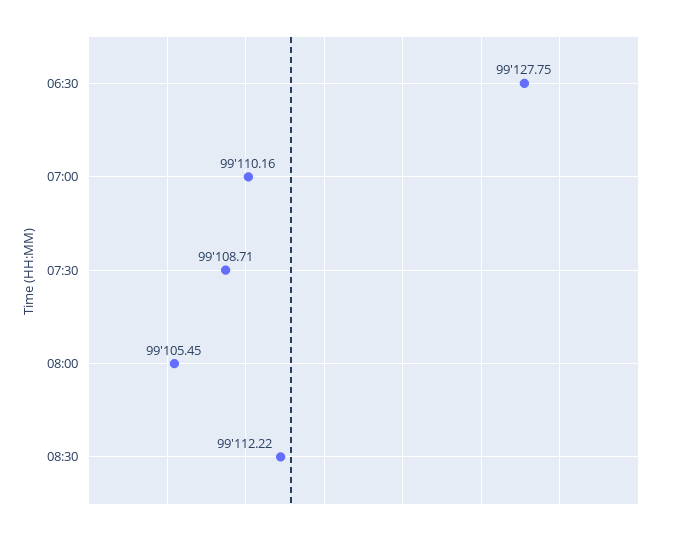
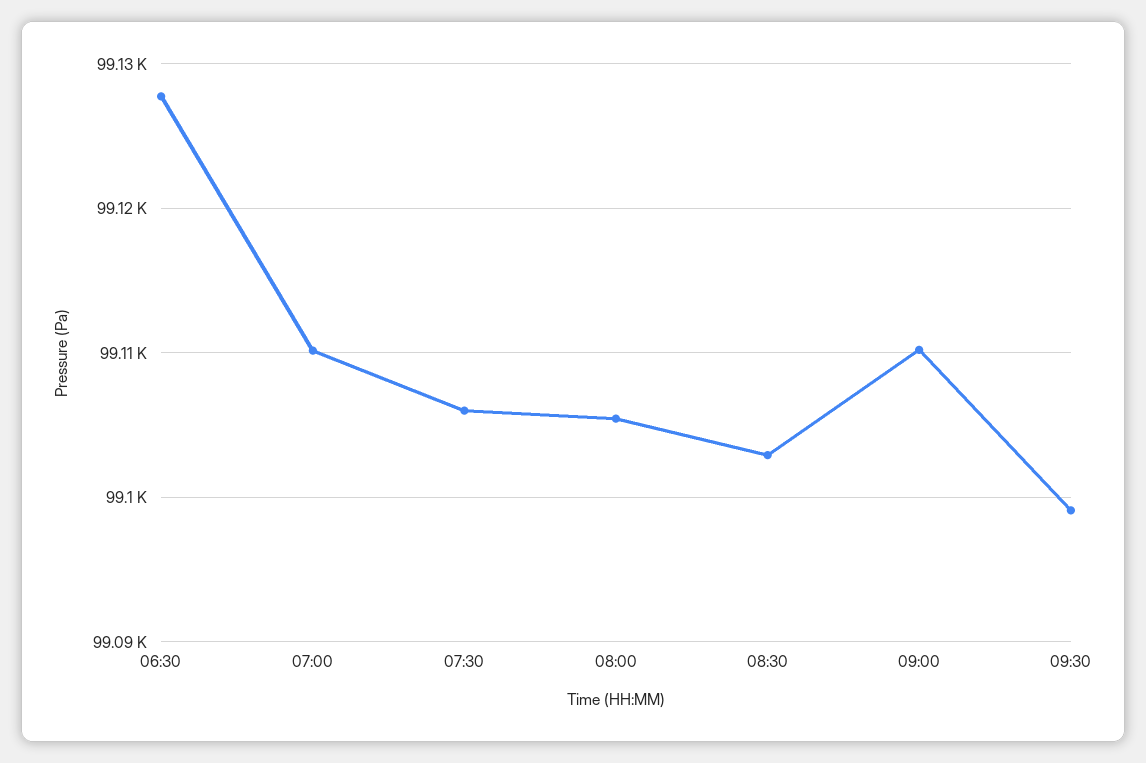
07:30: 99108.71 -> 99106
08:30: 99112.22 -> 99103
09:00: none -> 99110
09:30: none -> 99099

